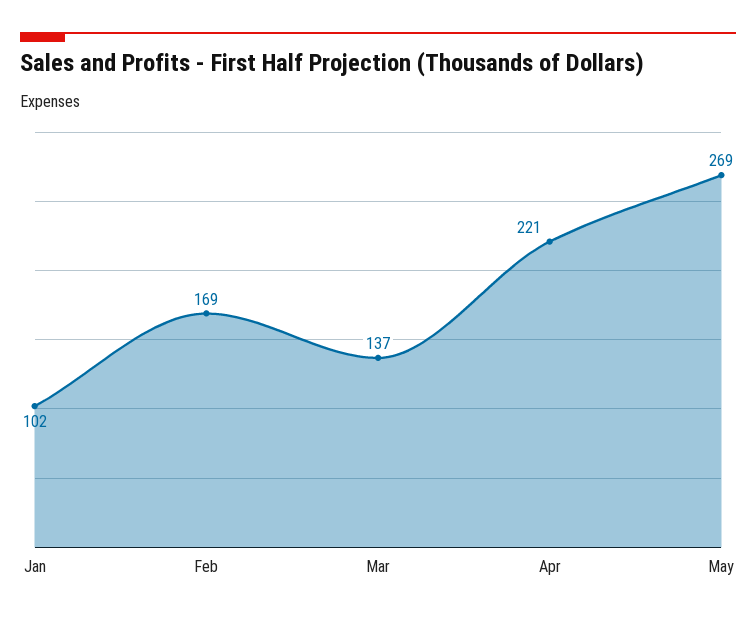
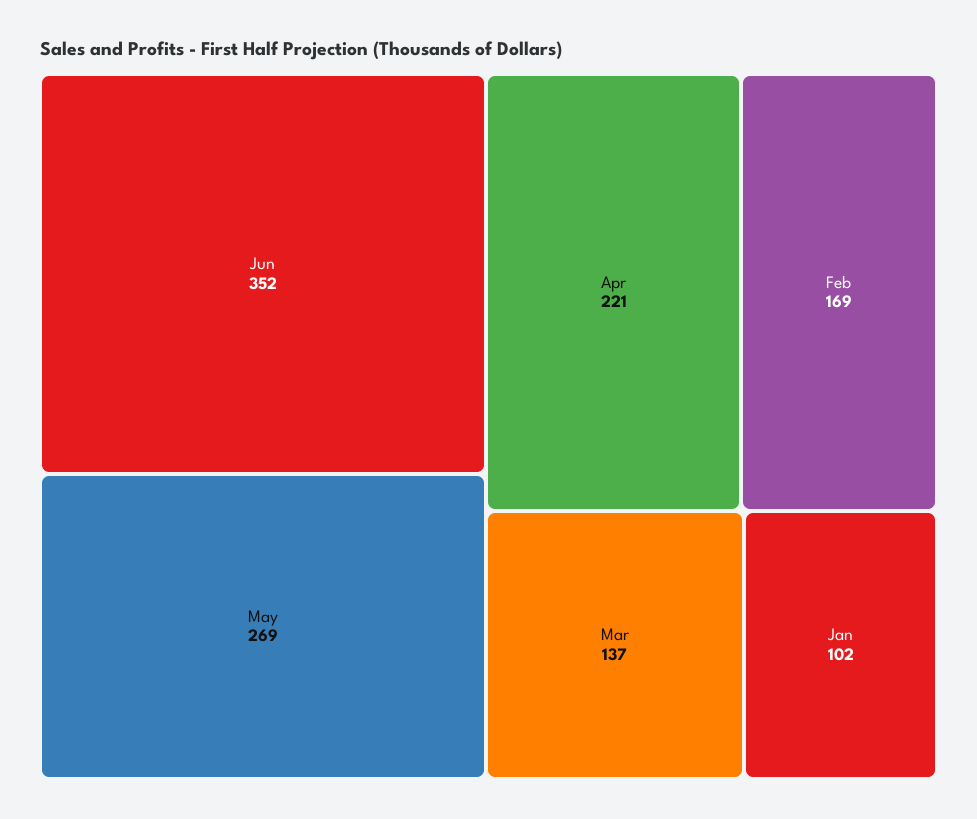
Jun: none -> 352

